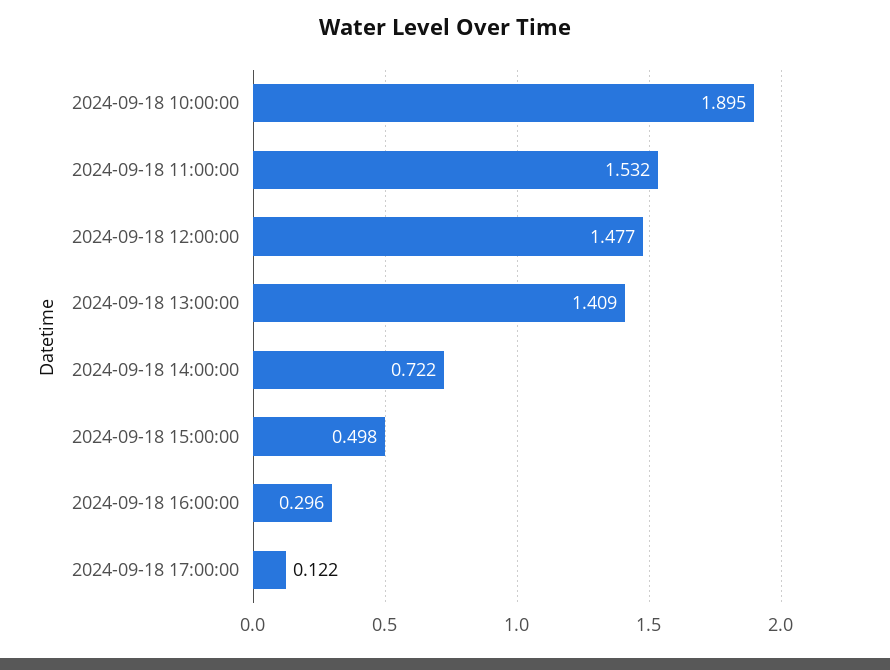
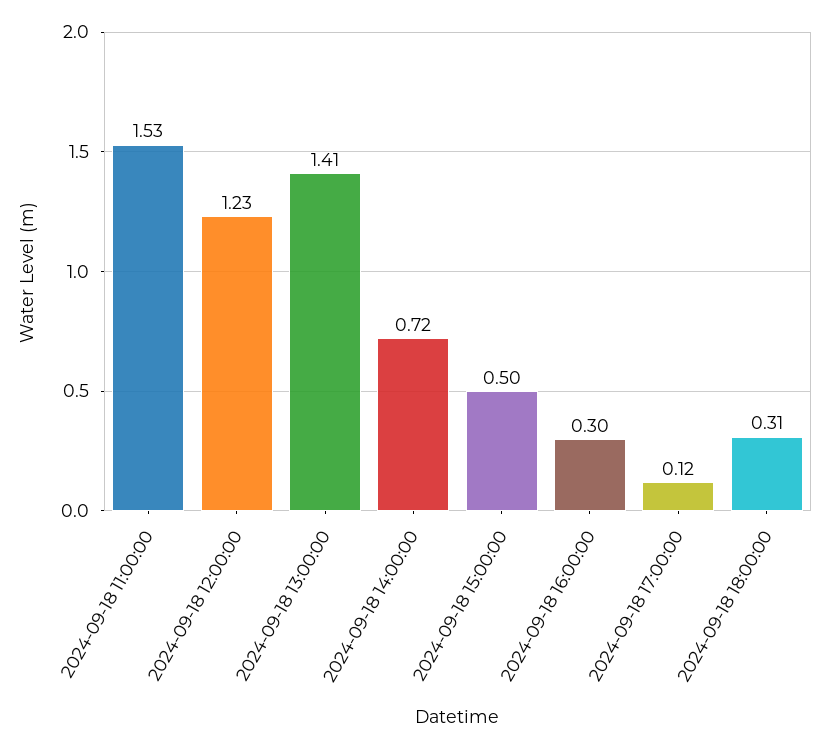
2024-09-18 10:00:00: 1.895 -> none
2024-09-18 12:00:00: 1.477 -> 1.23
2024-09-18 18:00:00: none -> 0.31

